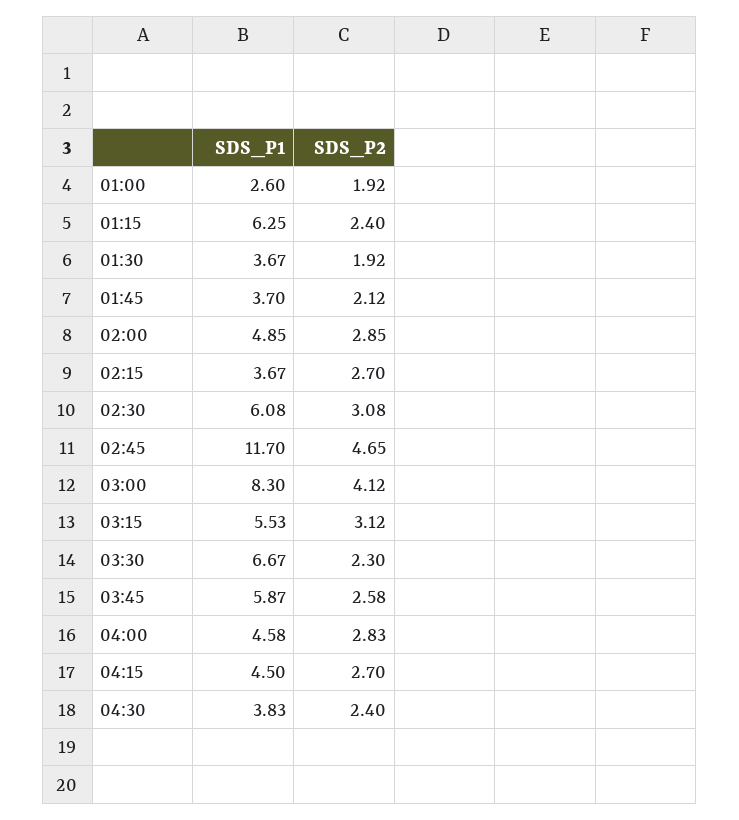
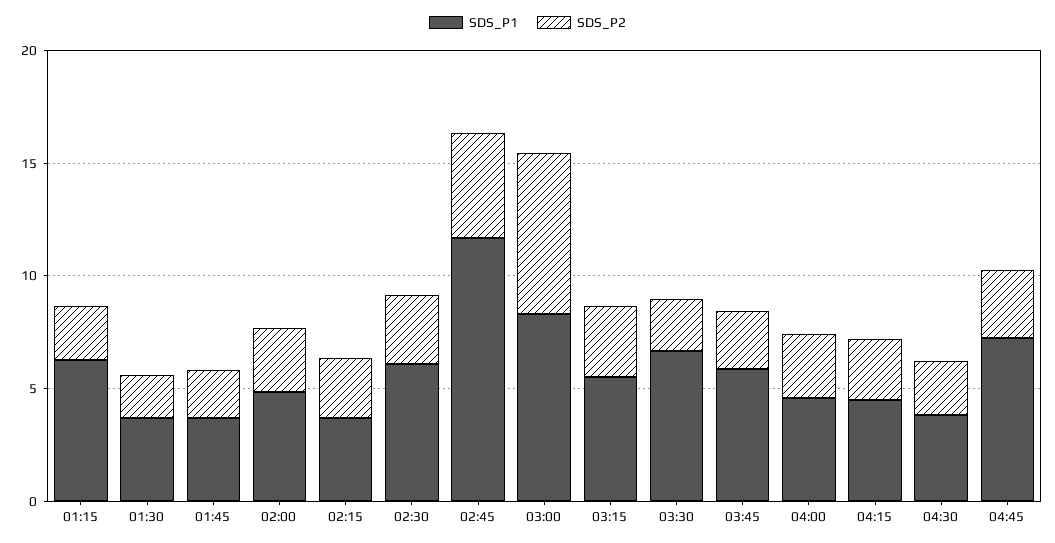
SDS_P1, 01:00: 2.6 -> none
SDS_P2, 01:00: 1.92 -> none
SDS_P2, 03:00: 4.12 -> 7
SDS_P1, 04:45: none -> 7
SDS_P2, 04:45: none -> 3

